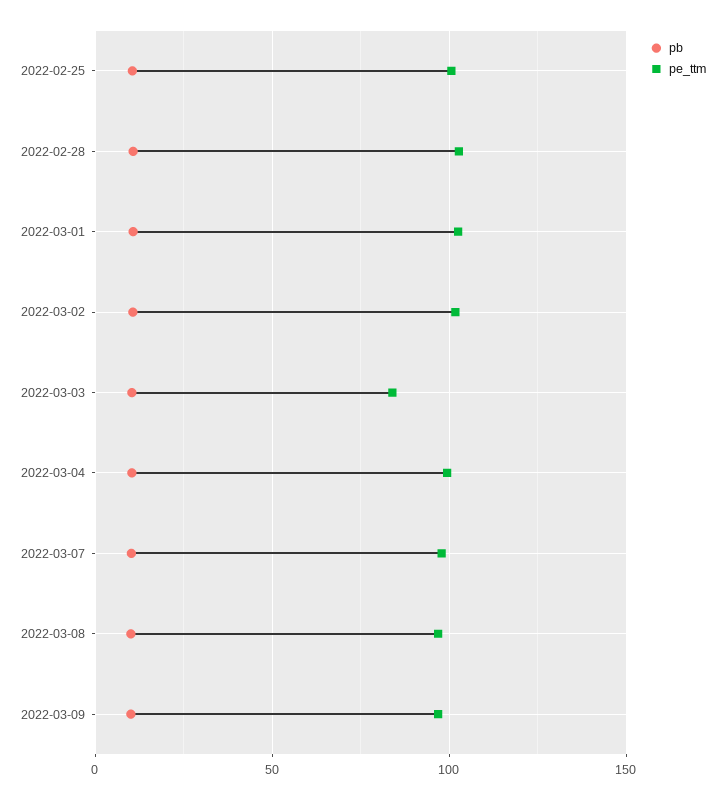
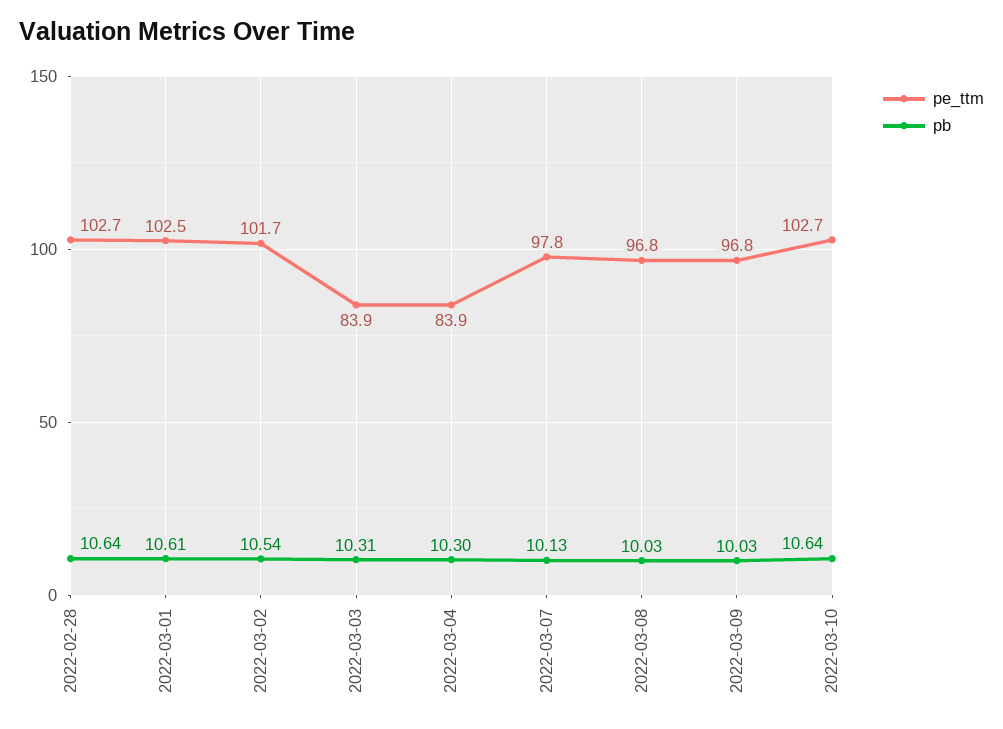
pb, 2022-02-25: 10 -> none
pe_ttm, 2022-02-25: 100 -> none
pe_ttm, 2022-03-04: 100 -> 83.9
pe_ttm, 2022-03-10: none -> 102.7
pb, 2022-03-10: none -> 10.64

